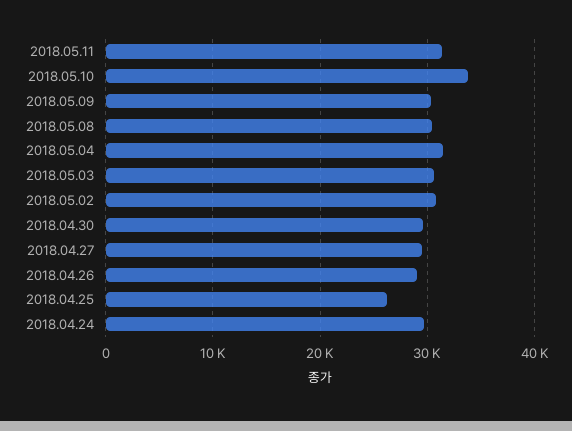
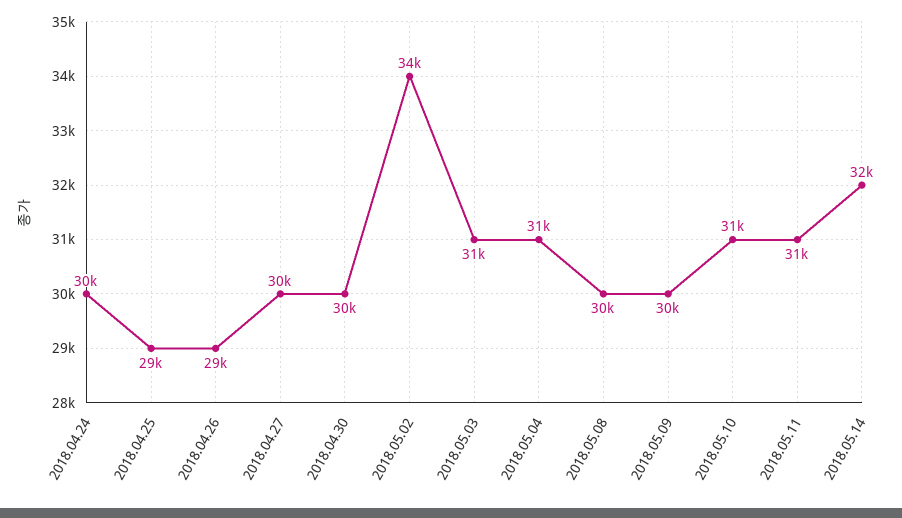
2018.05.10: 34000 -> 31000
2018.05.02: 31000 -> 34000
2018.04.25: 26000 -> 29000
2018.05.14: none -> 32000

